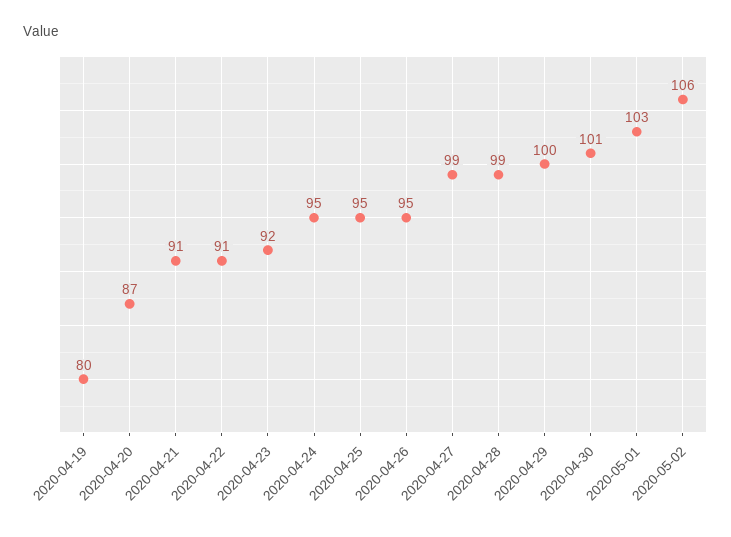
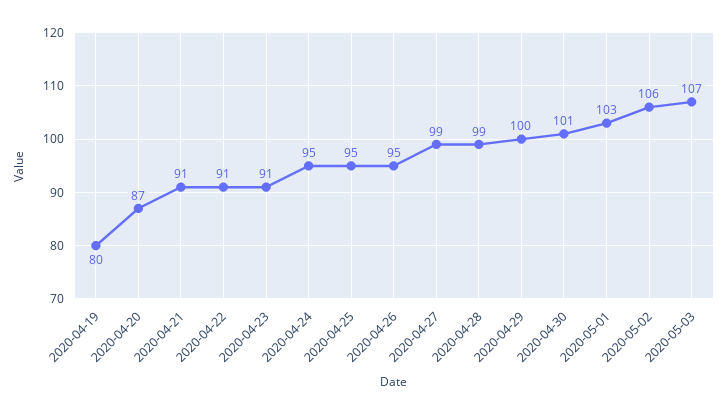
2020-04-23: 92 -> 91
2020-05-03: none -> 107

